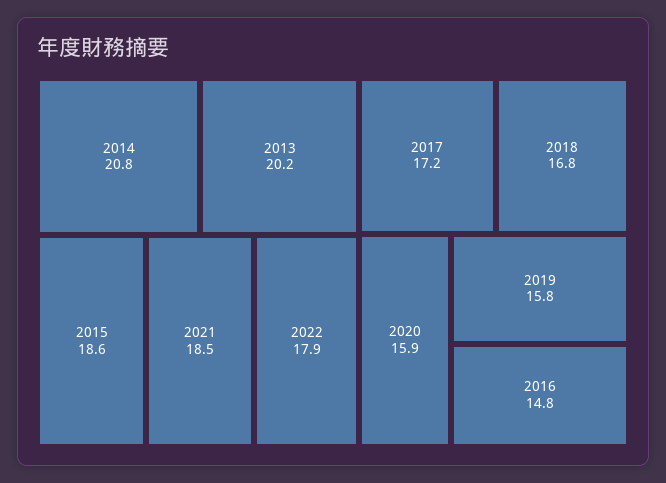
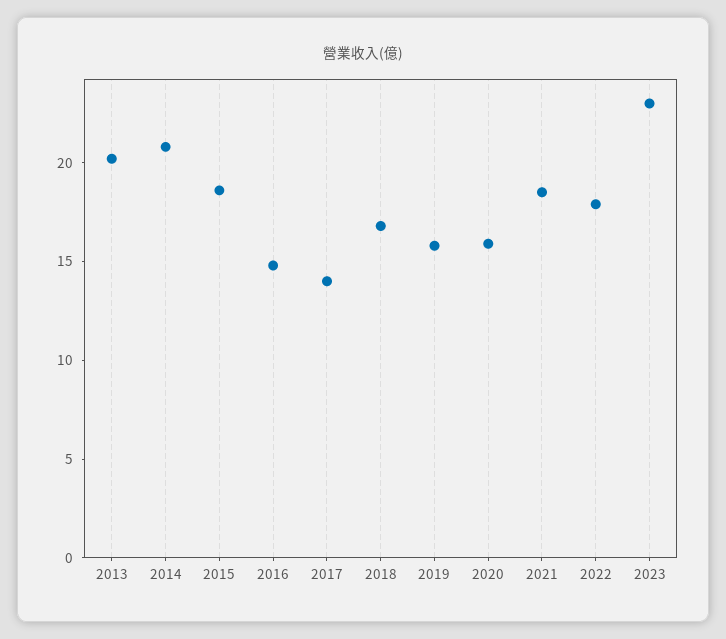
2017: 17.2 -> 14
2023: none -> 23

